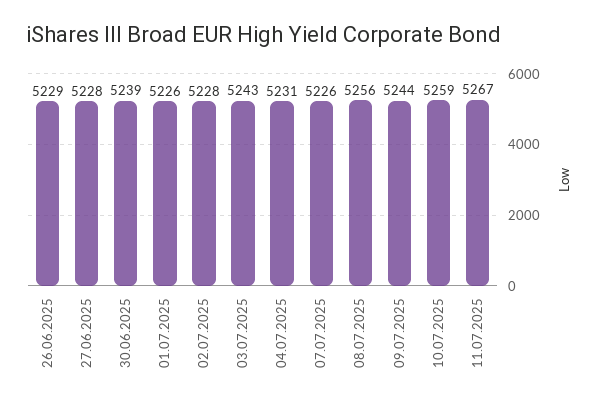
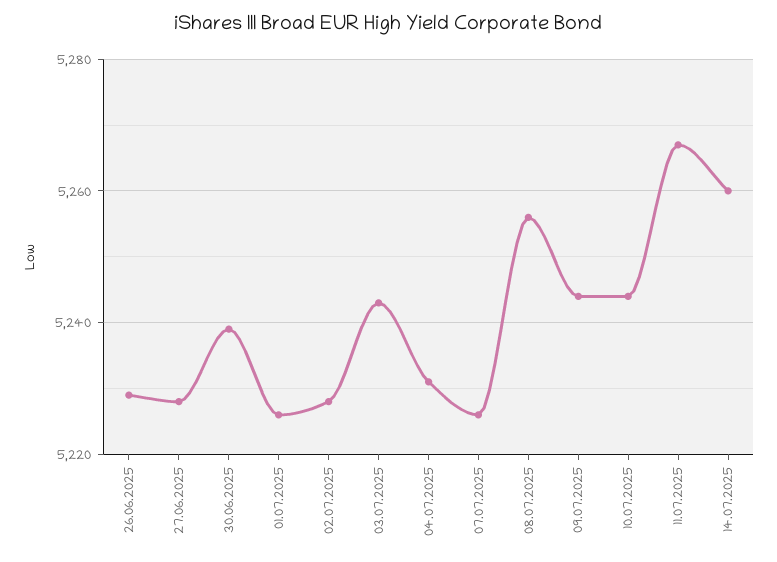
10.07.2025: 5259 -> 5245
14.07.2025: none -> 5260

